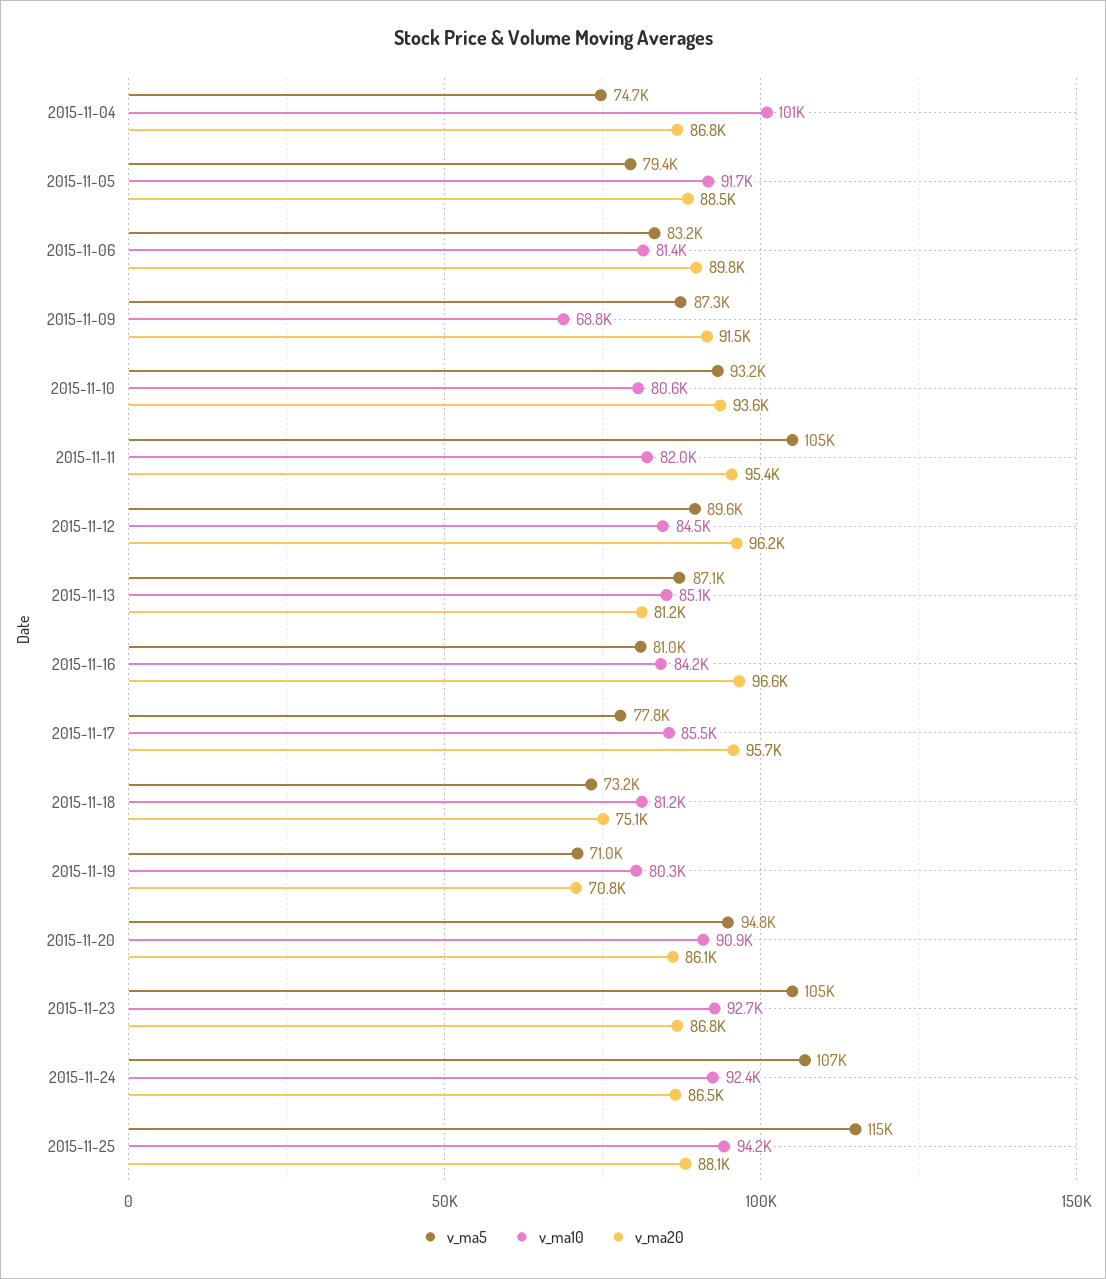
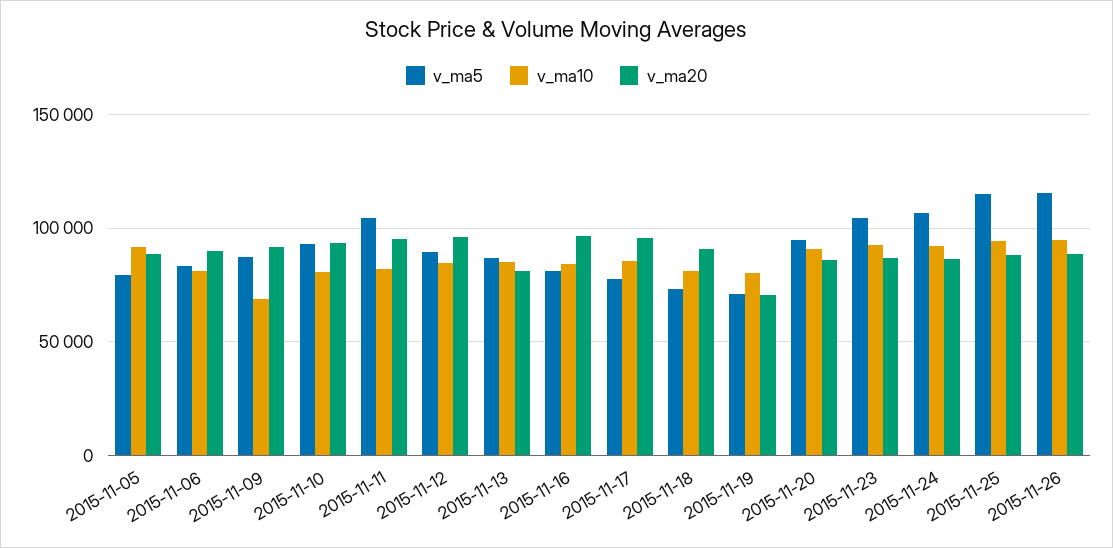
v_ma5, 2015-11-04: 74700 -> none
v_ma10, 2015-11-04: 101000 -> none
v_ma20, 2015-11-04: 86800 -> none
v_ma20, 2015-11-18: 75100 -> 90000
v_ma5, 2015-11-26: none -> 115000
v_ma10, 2015-11-26: none -> 95000
v_ma20, 2015-11-26: none -> 90000

